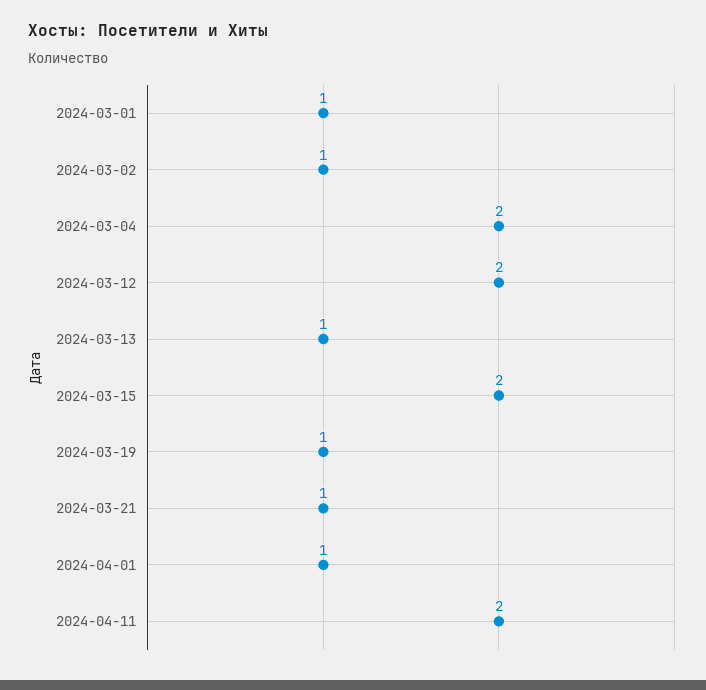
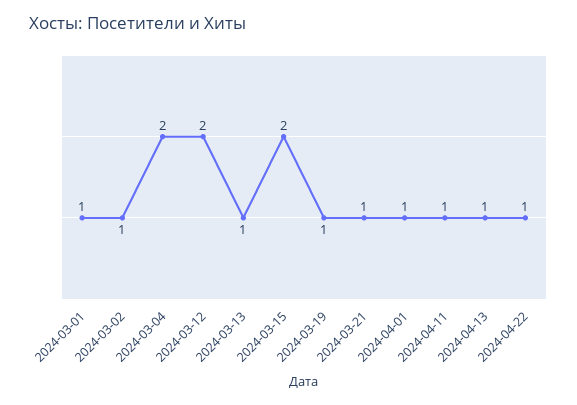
2024-04-11: 2 -> 1
2024-04-13: none -> 1
2024-04-22: none -> 1

